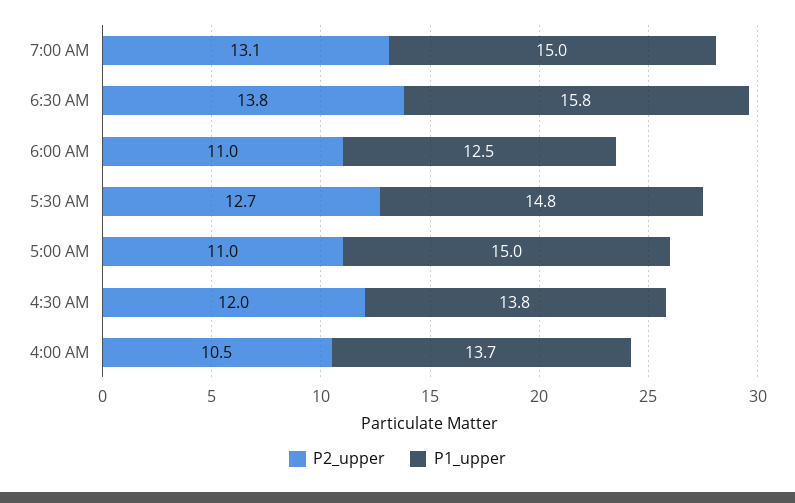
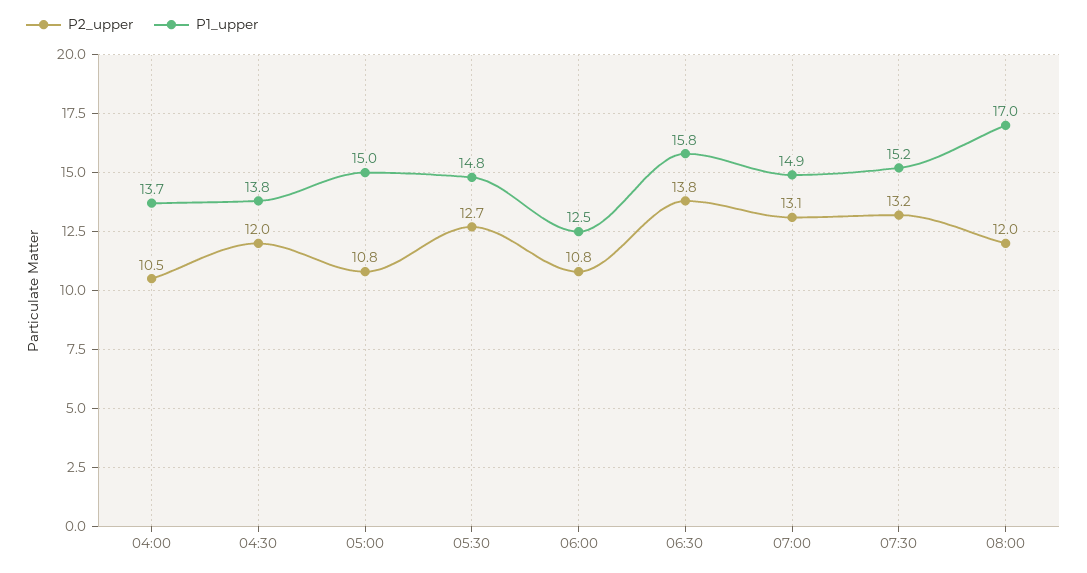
P1_upper, 7:00 AM: 15 -> 14.9
P2_upper, 6:00 AM: 11 -> 10.8
P2_upper, 5:00 AM: 11 -> 10.8
P2_upper, 07:30: none -> 13.2
P1_upper, 07:30: none -> 15.2
P2_upper, 08:00: none -> 12
P1_upper, 08:00: none -> 17

